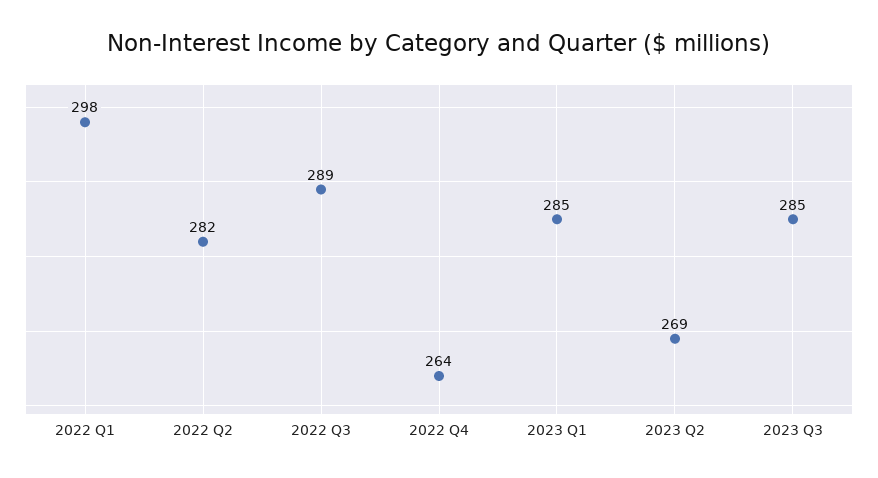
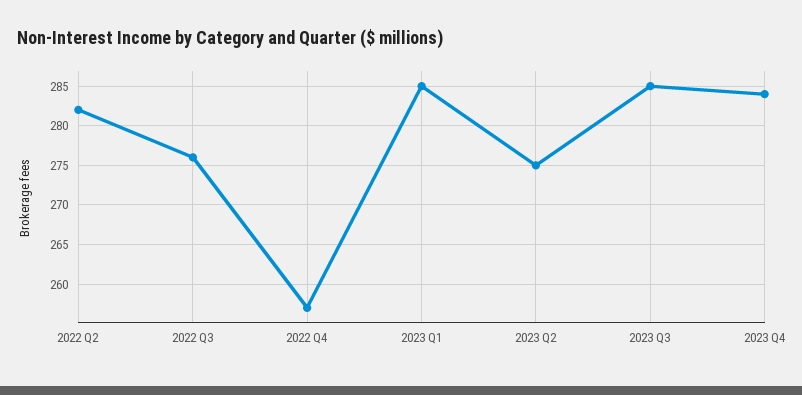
2022 Q1: 298 -> none
2022 Q3: 289 -> 276
2022 Q4: 264 -> 257
2023 Q2: 269 -> 275
2023 Q4: none -> 284

